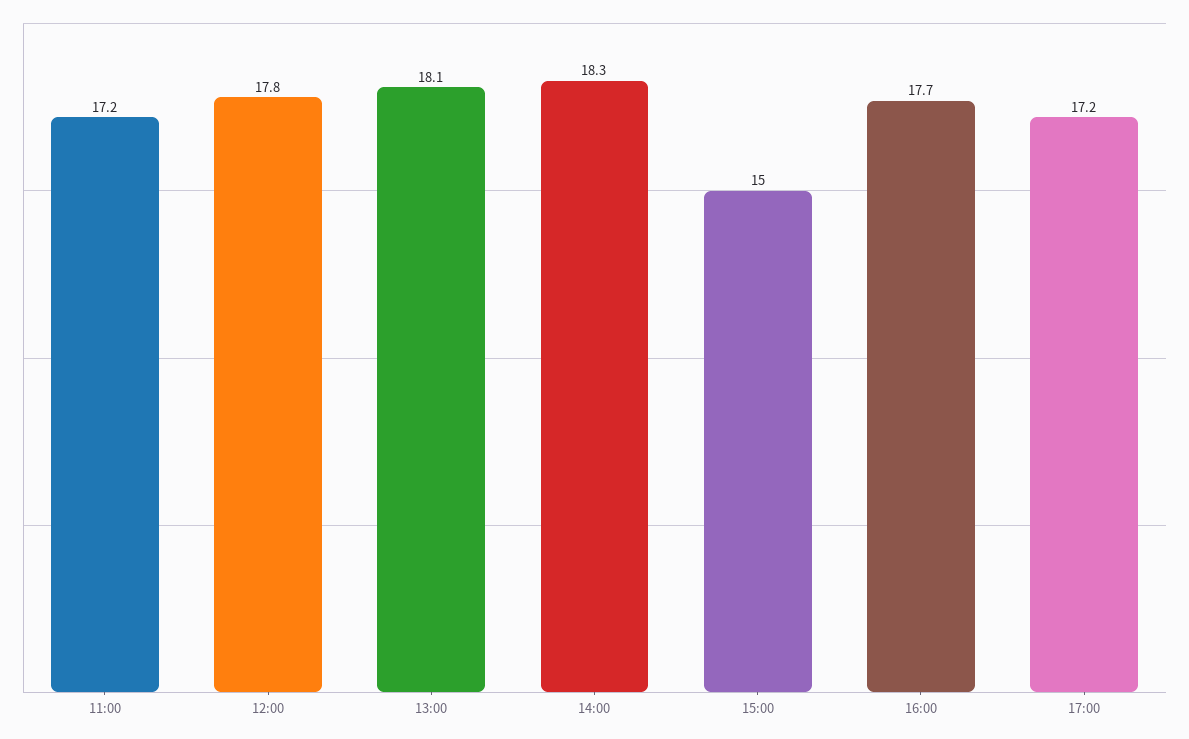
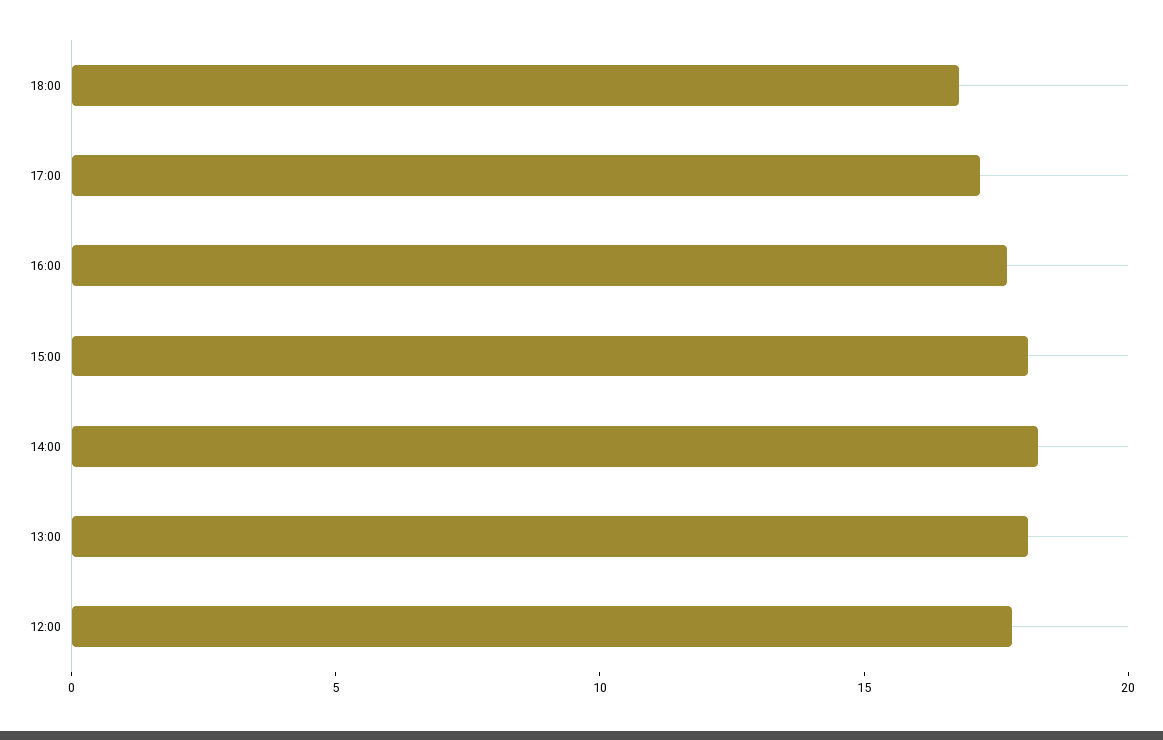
11:00: 17.2 -> none
15:00: 15 -> 18
18:00: none -> 17

